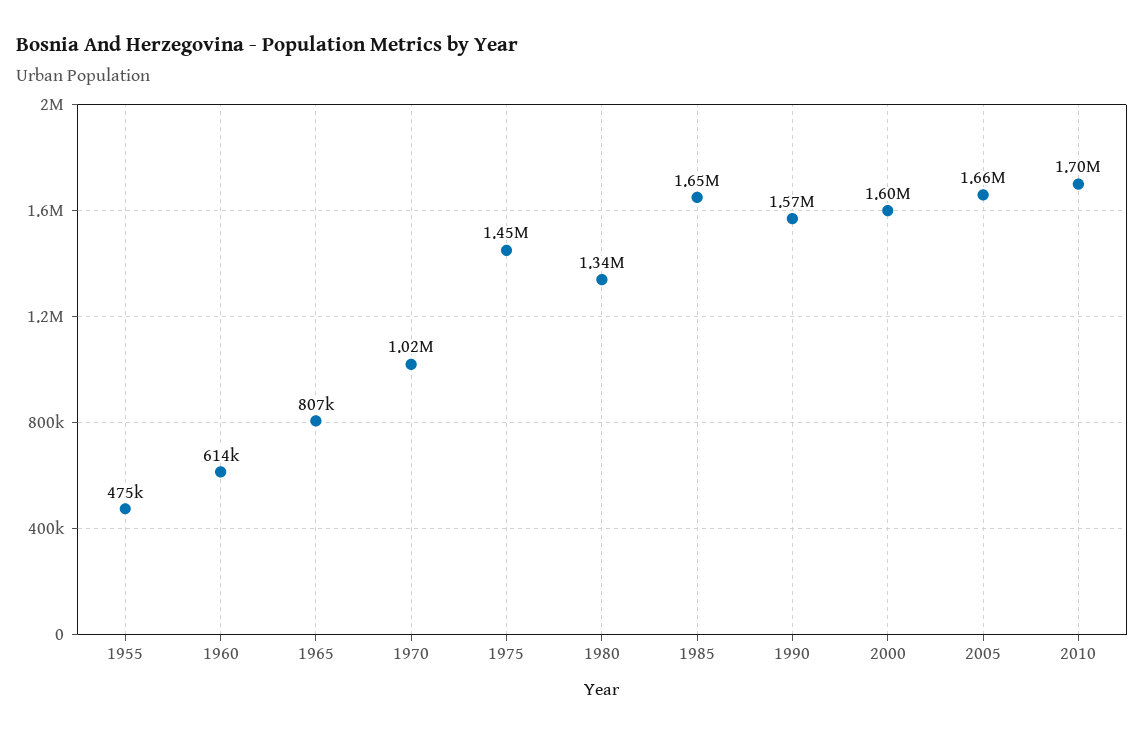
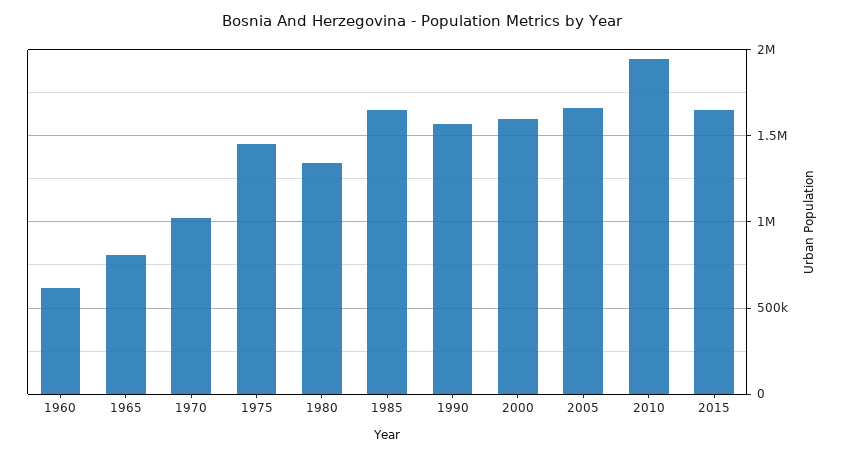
1955: 475000 -> none
2010: 1700000 -> 1950000
2015: none -> 1650000

